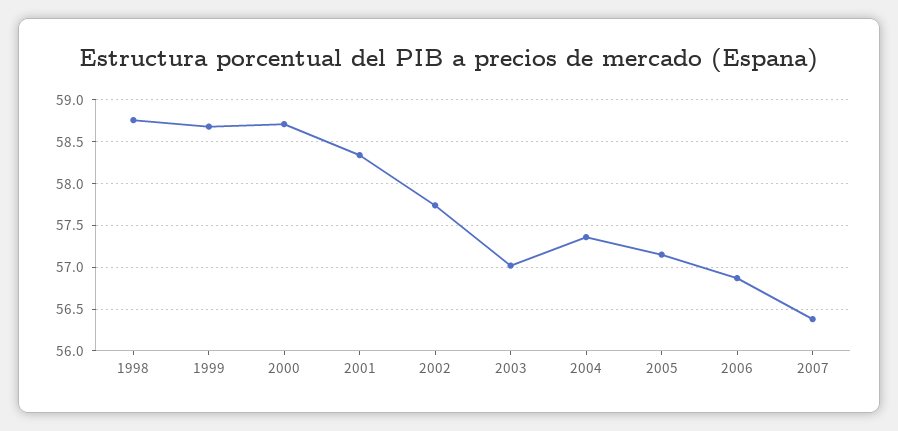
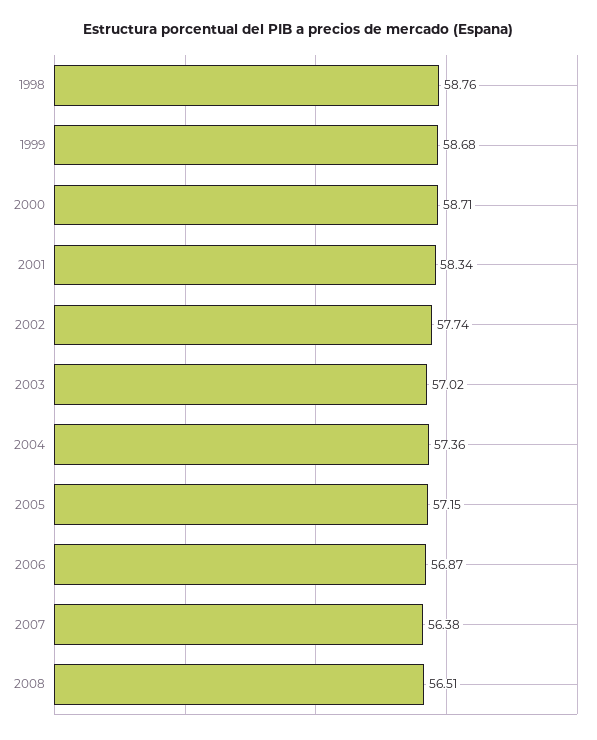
2008: none -> 56.51

